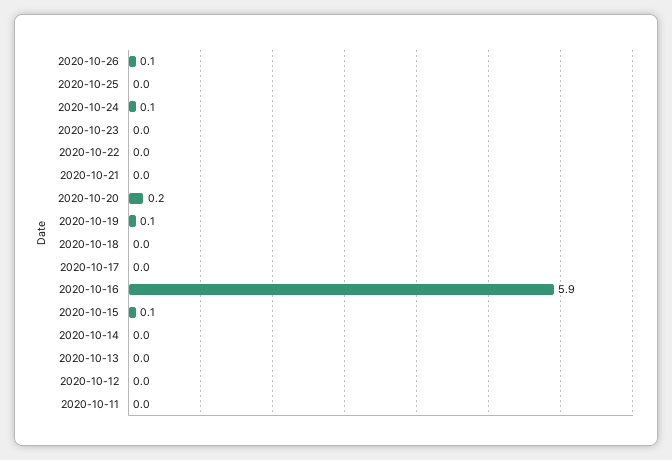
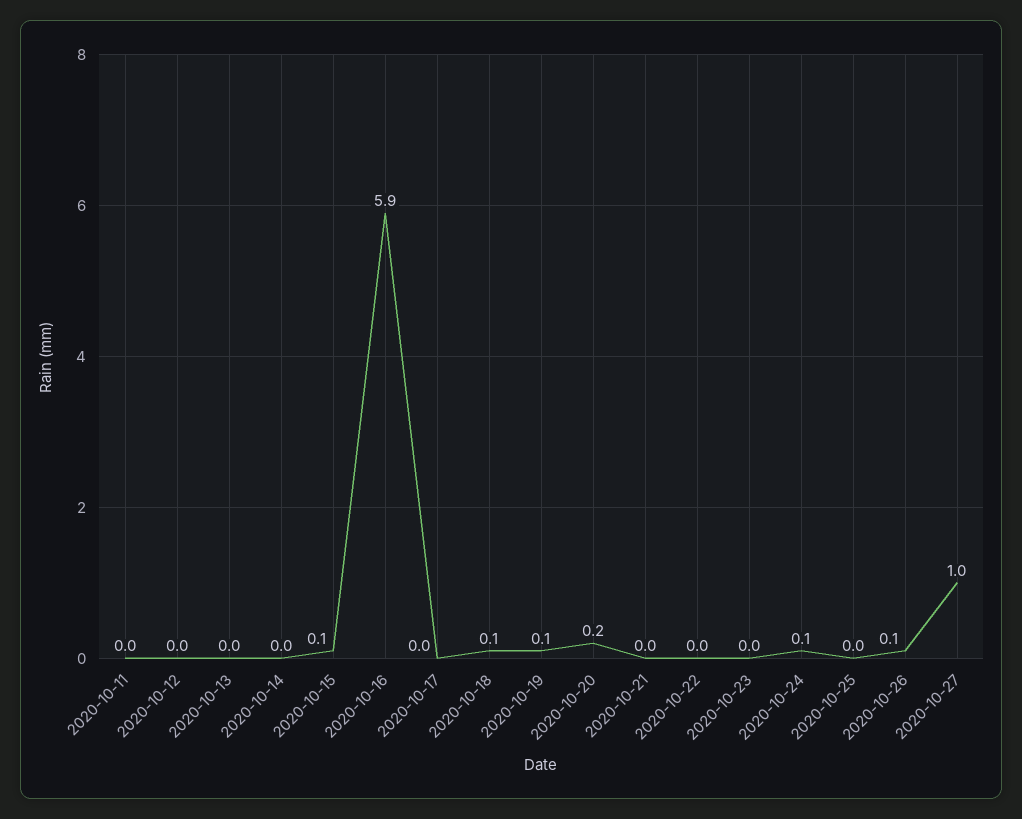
2020-10-18: 0 -> 0.1
2020-10-27: none -> 1

